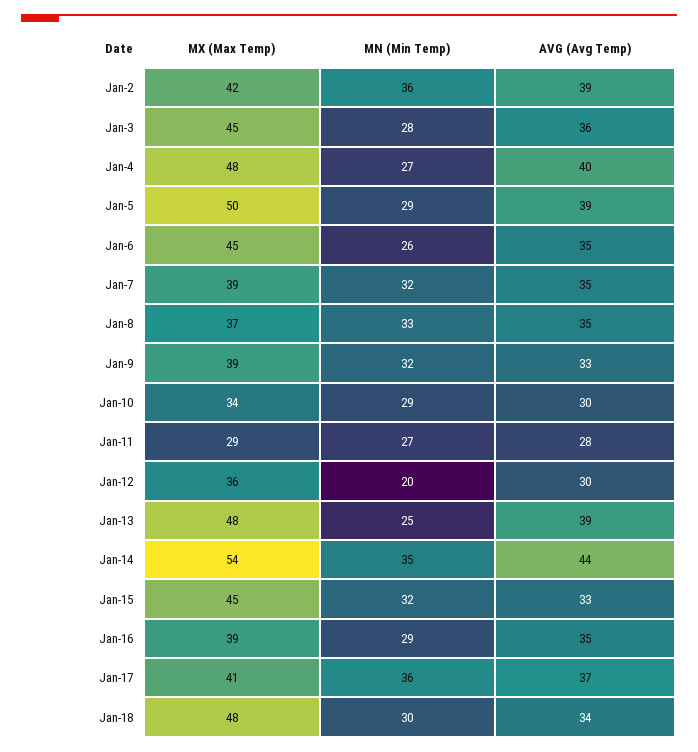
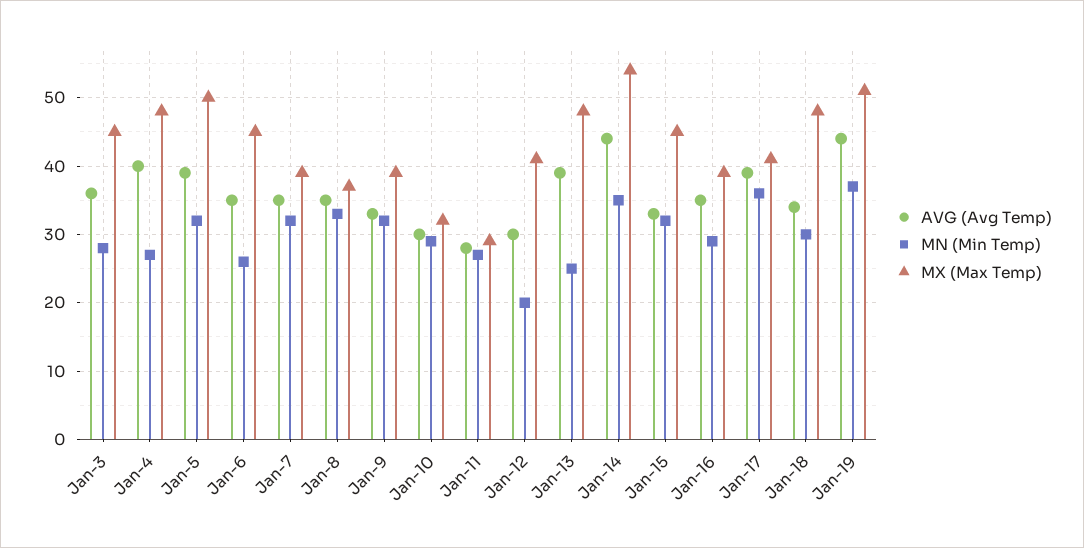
MX (Max Temp), Jan-2: 42 -> none
MN (Min Temp), Jan-2: 36 -> none
AVG (Avg Temp), Jan-2: 39 -> none
MN (Min Temp), Jan-5: 29 -> 32
MX (Max Temp), Jan-10: 34 -> 32
MX (Max Temp), Jan-12: 36 -> 41
AVG (Avg Temp), Jan-17: 37 -> 39
AVG (Avg Temp), Jan-19: none -> 44
MN (Min Temp), Jan-19: none -> 37
MX (Max Temp), Jan-19: none -> 51

